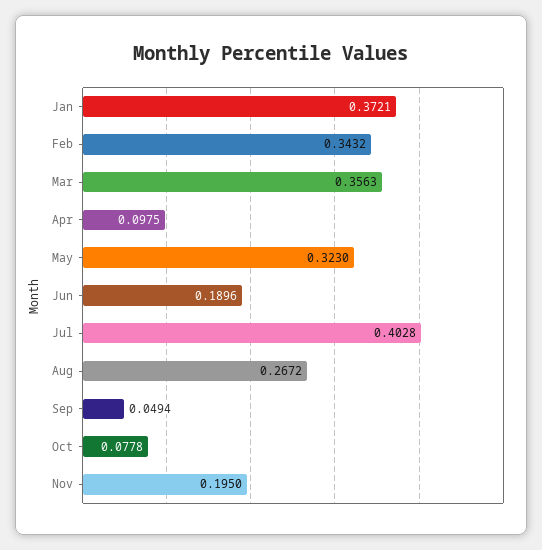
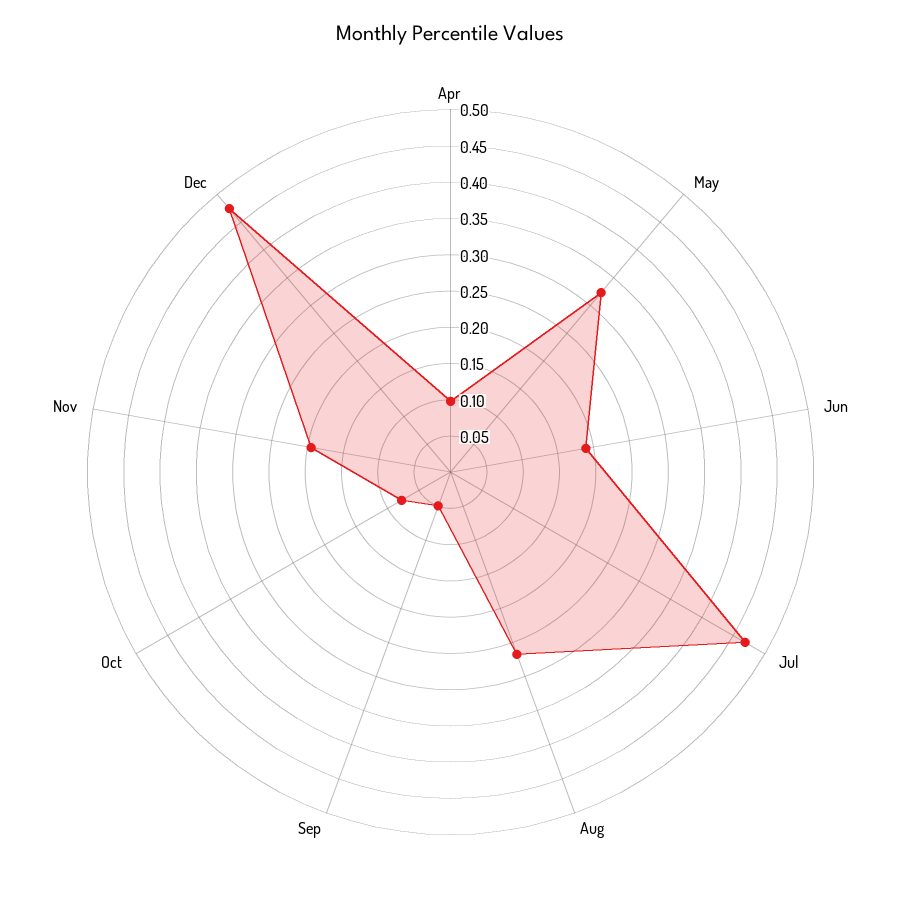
Jan: 0.3721 -> none
Feb: 0.3432 -> none
Mar: 0.3563 -> none
Jul: 0.4028 -> 0.475
Dec: none -> 0.475

